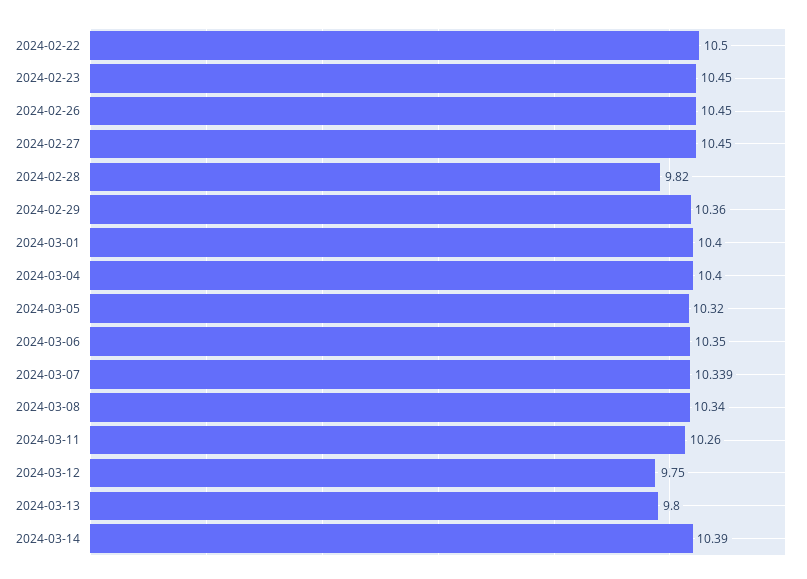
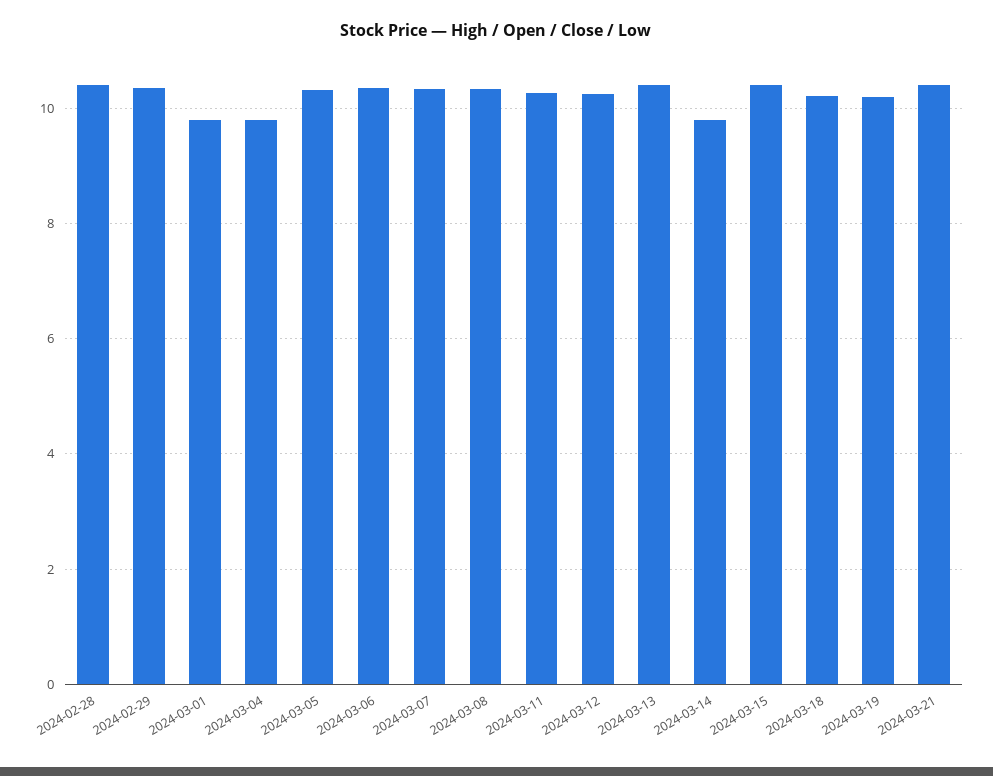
2024-02-22: 10.5 -> none
2024-02-23: 10.45 -> none
2024-02-26: 10.45 -> none
2024-02-27: 10.45 -> none
2024-02-28: 9.82 -> 10.4
2024-03-01: 10.4 -> 9.8
2024-03-04: 10.4 -> 9.8
2024-03-12: 9.75 -> 10.2
2024-03-13: 9.8 -> 10.4
2024-03-14: 10.39 -> 9.8
2024-03-15: none -> 10.4
2024-03-18: none -> 10.2
2024-03-19: none -> 10.2
2024-03-21: none -> 10.4

